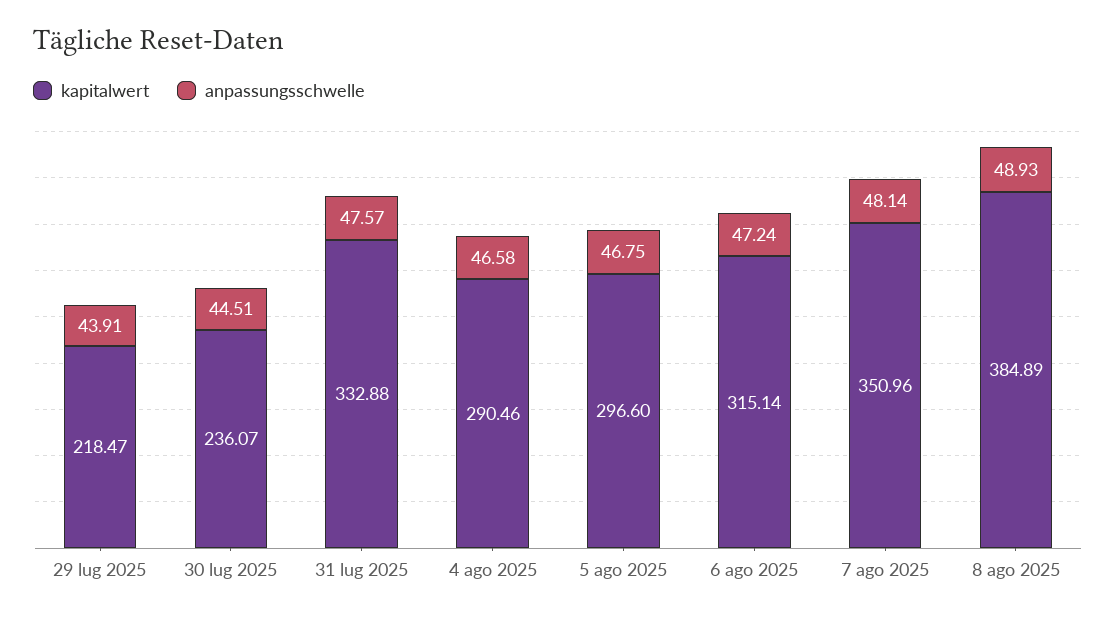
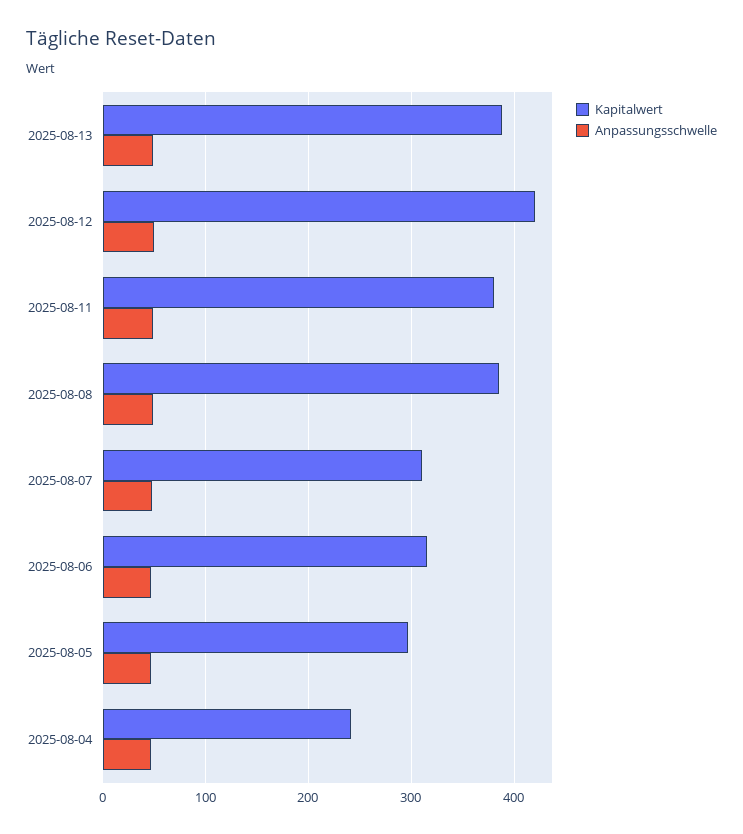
kapitalwert, 29 lug 2025: 218.47 -> none
anpassungsschwelle, 29 lug 2025: 43.91 -> none
kapitalwert, 30 lug 2025: 236.07 -> none
anpassungsschwelle, 30 lug 2025: 44.51 -> none
kapitalwert, 31 lug 2025: 332.88 -> none
anpassungsschwelle, 31 lug 2025: 47.57 -> none
kapitalwert, 4 ago 2025: 290.46 -> 240
kapitalwert, 7 ago 2025: 350.96 -> 310
kapitalwert, 2025-08-13: none -> 390
anpassungsschwelle, 2025-08-13: none -> 50
kapitalwert, 2025-08-12: none -> 420
anpassungsschwelle, 2025-08-12: none -> 50
kapitalwert, 2025-08-11: none -> 380
anpassungsschwelle, 2025-08-11: none -> 50

